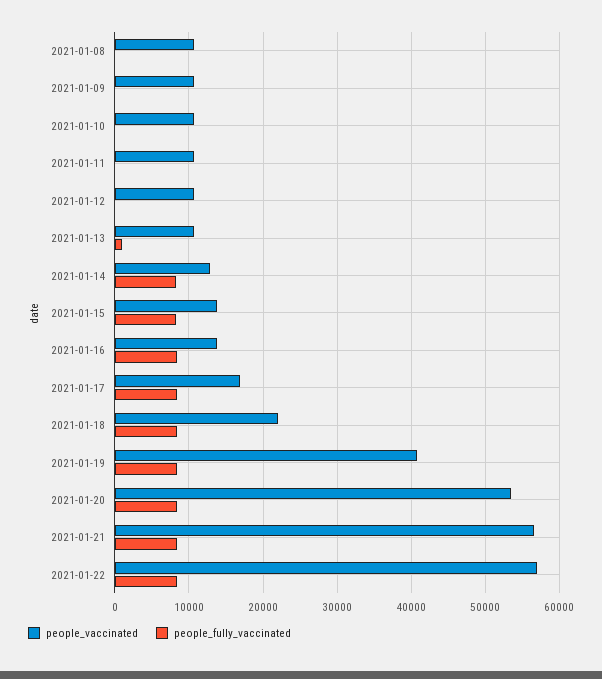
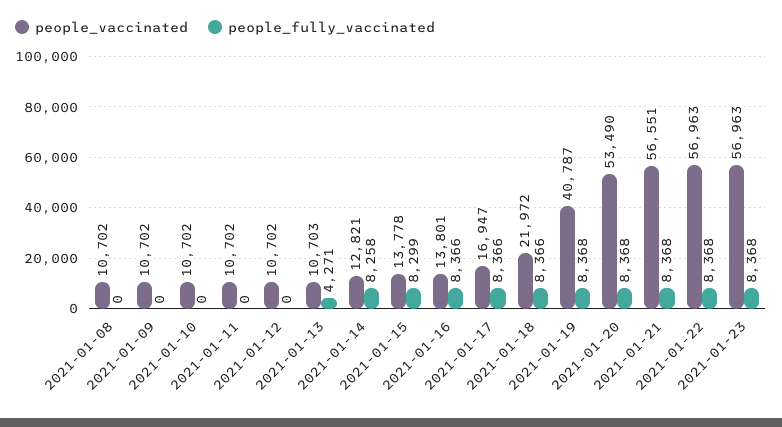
people_fully_vaccinated, 2021-01-13: 1000 -> 4271
people_vaccinated, 2021-01-23: none -> 56963
people_fully_vaccinated, 2021-01-23: none -> 8368

